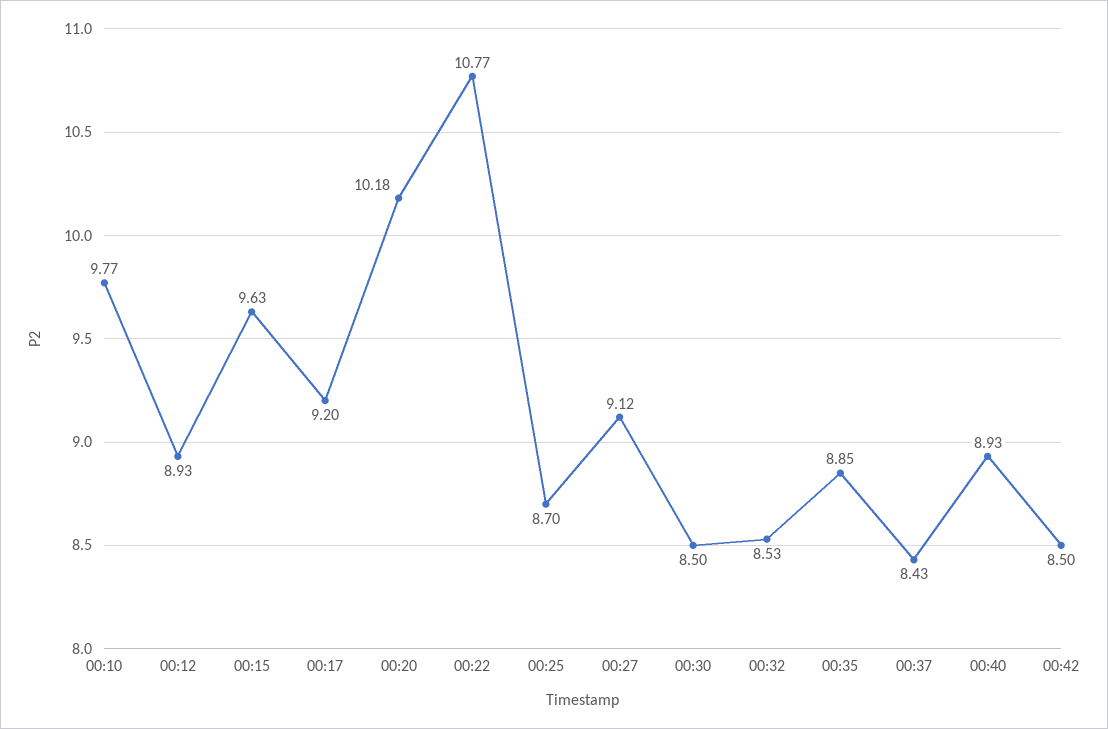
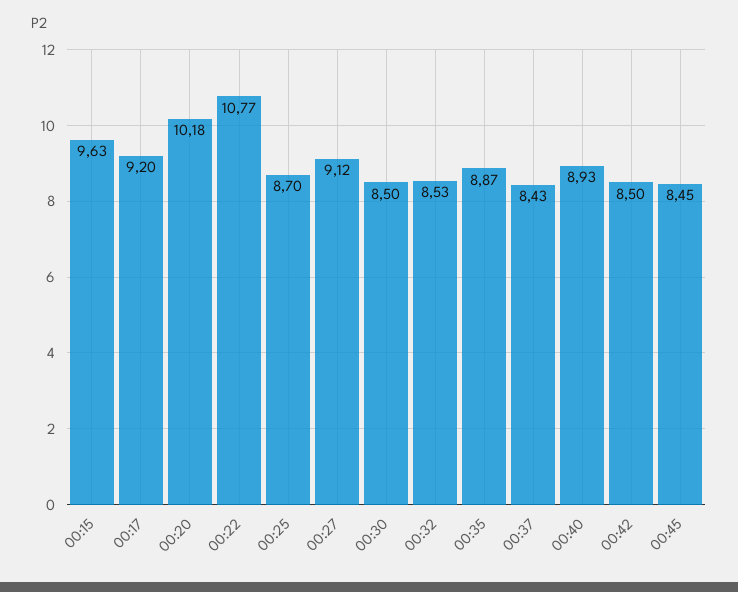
00:10: 9.77 -> none
00:12: 8.93 -> none
00:35: 8.85 -> 8.87
00:45: none -> 8.45

